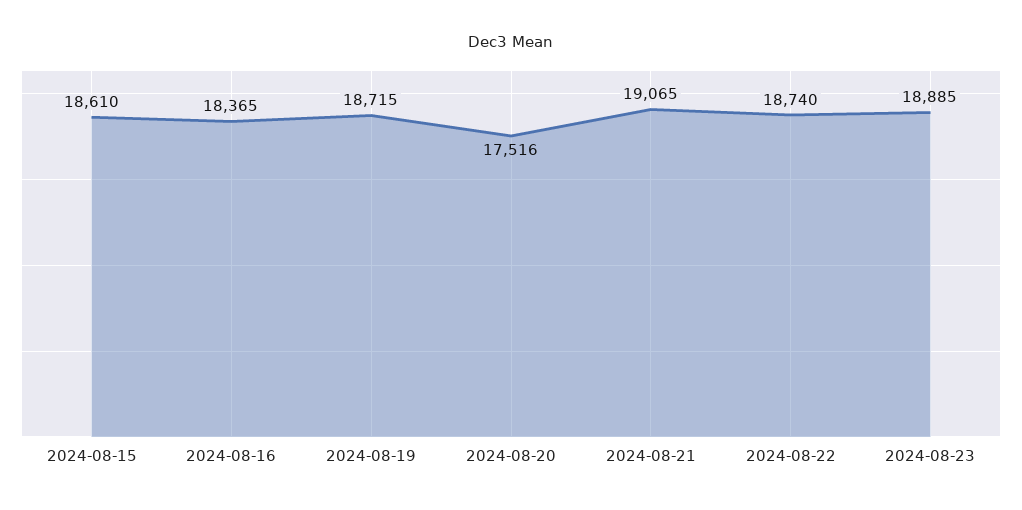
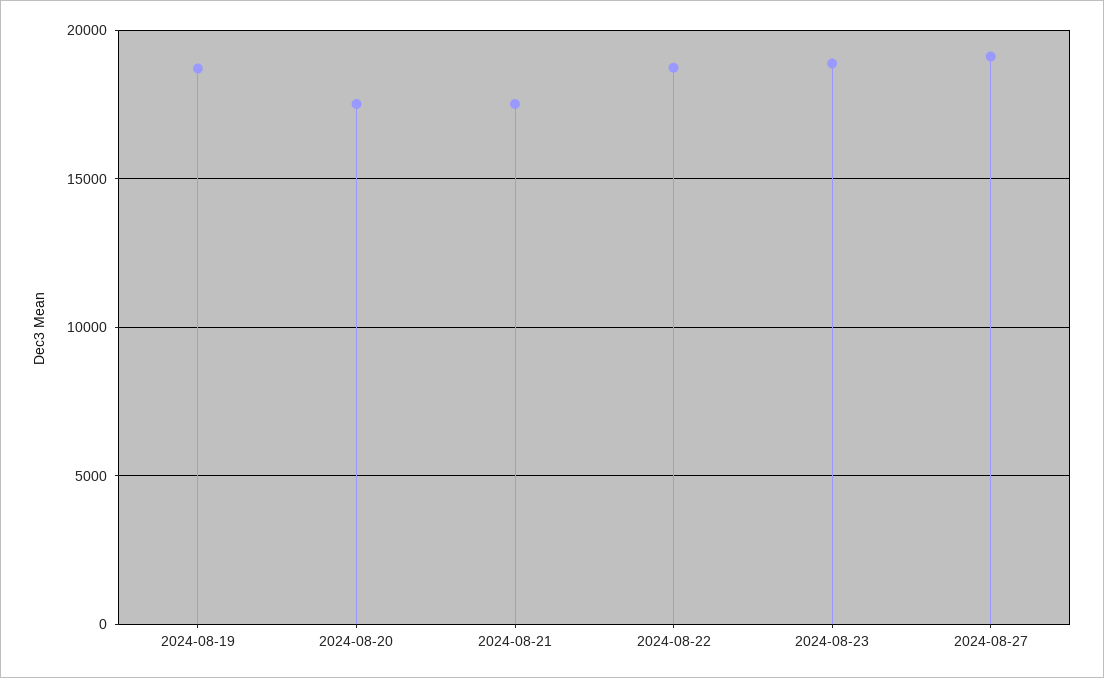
2024-08-15: 18610 -> none
2024-08-16: 18365 -> none
2024-08-21: 19065 -> 17500
2024-08-27: none -> 19000

